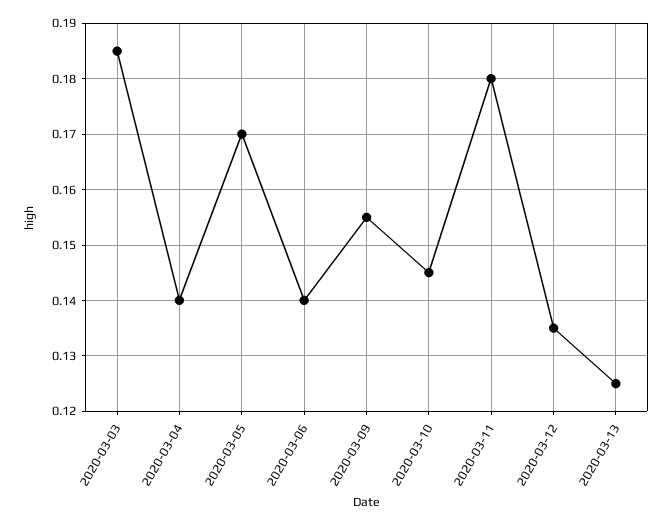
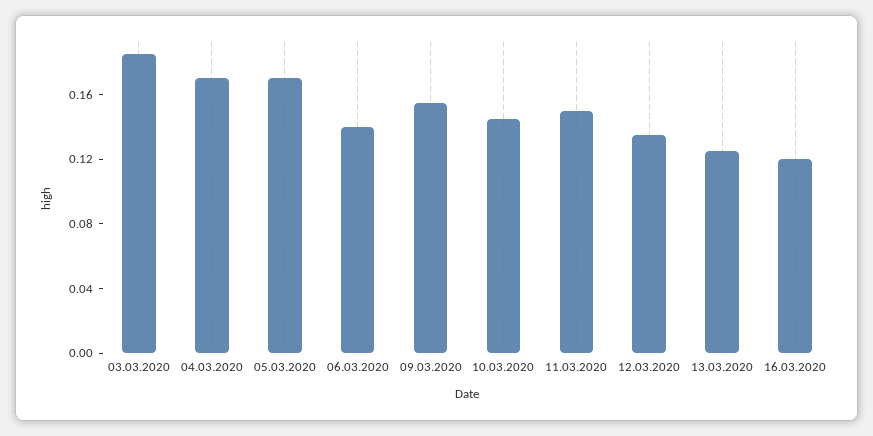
2020-03-04: 0.14 -> 0.17
2020-03-11: 0.18 -> 0.15
16.03.2020: none -> 0.12

